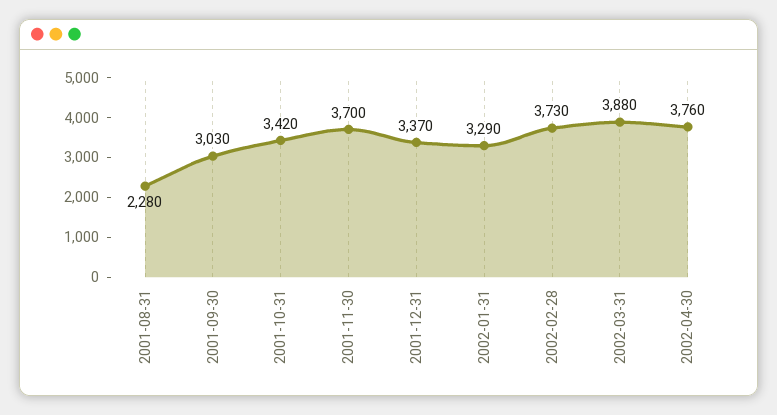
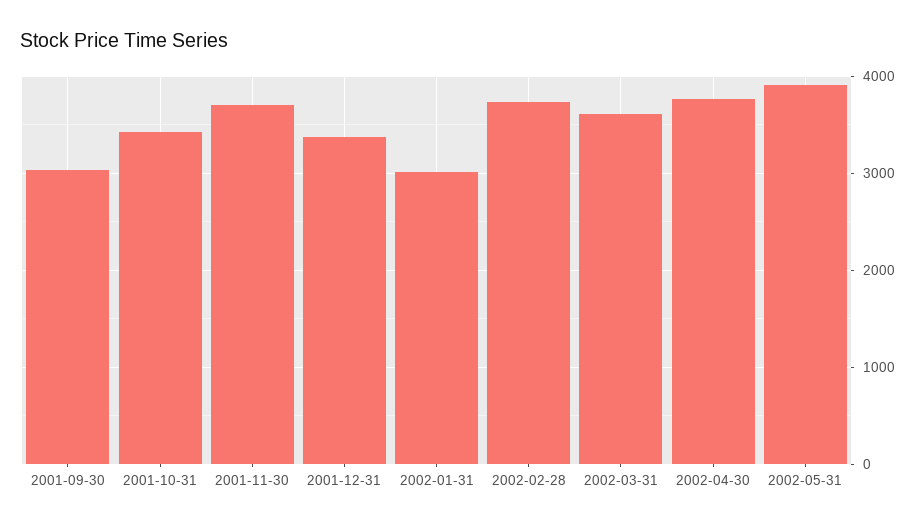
2001-08-31: 2280 -> none
2002-01-31: 3290 -> 3000
2002-03-31: 3880 -> 3600
2002-05-31: none -> 3900

